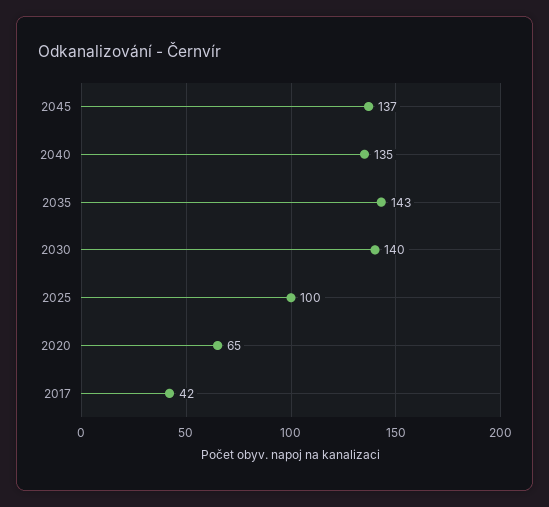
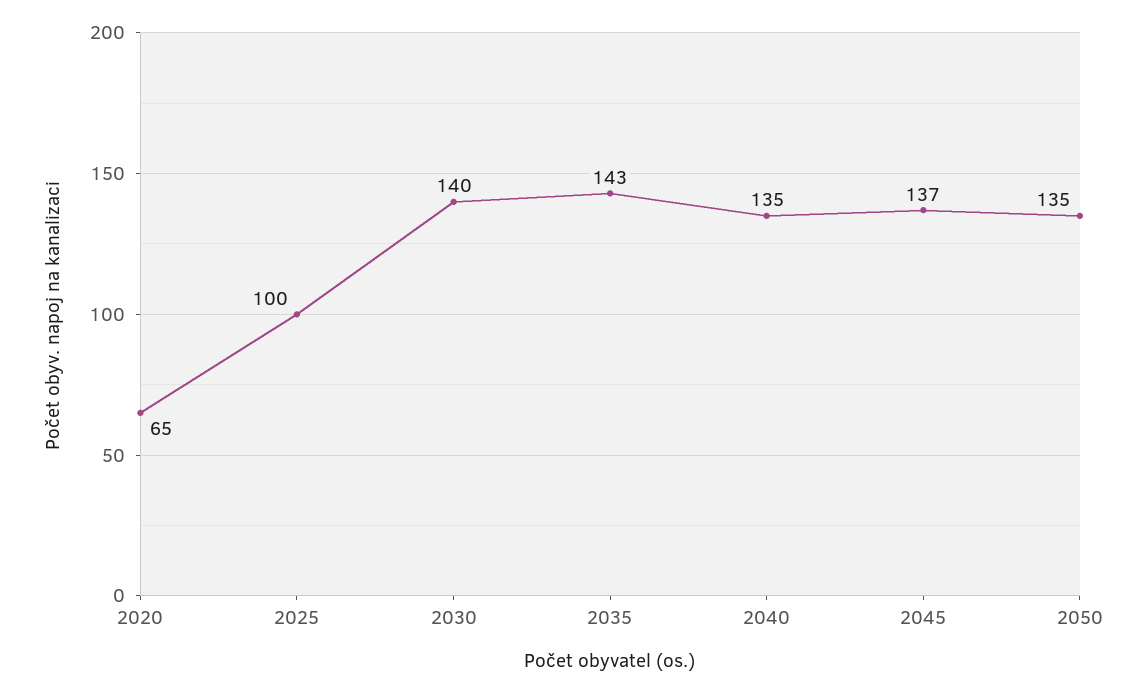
2017: 42 -> none
2050: none -> 135

